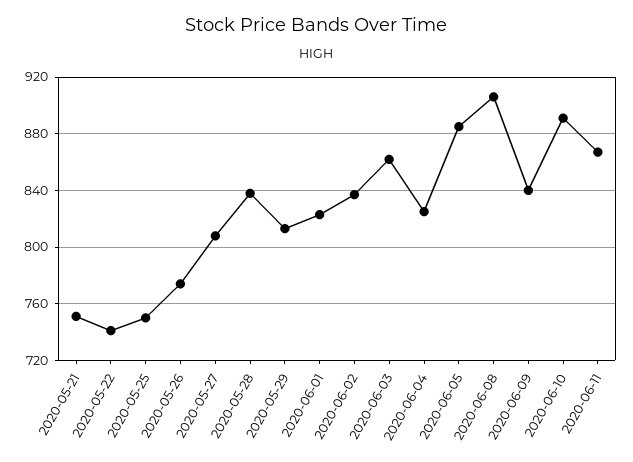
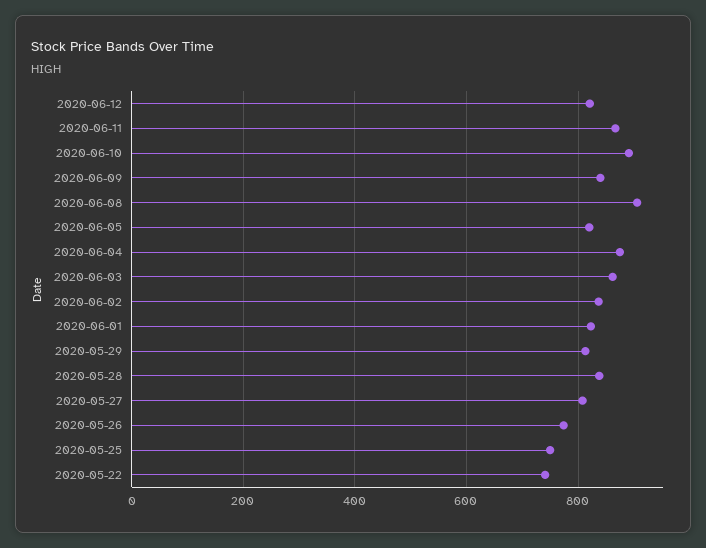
2020-05-21: 750 -> none
2020-06-04: 825 -> 880
2020-06-05: 885 -> 820
2020-06-12: none -> 820

